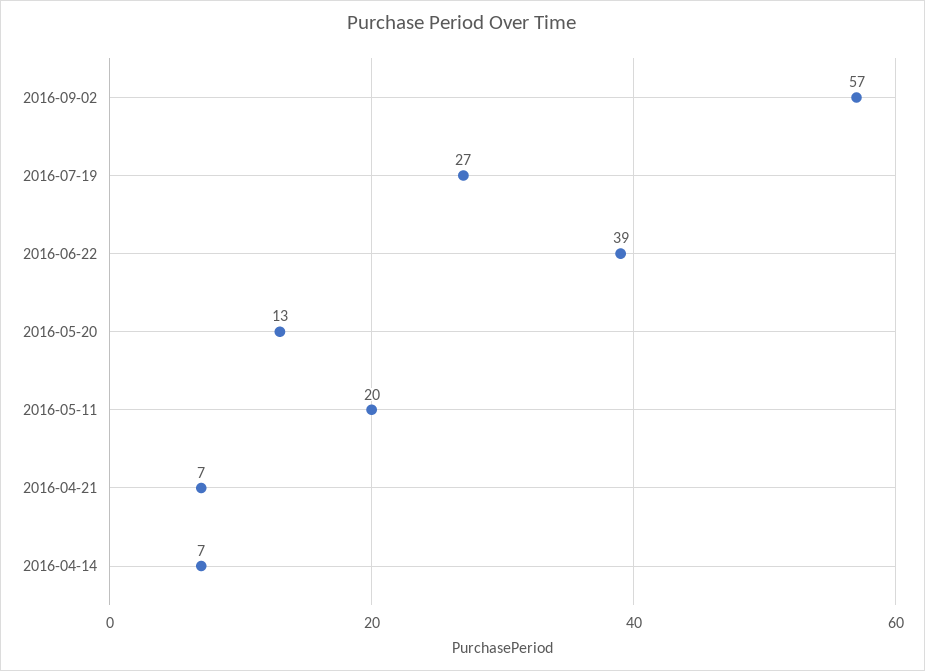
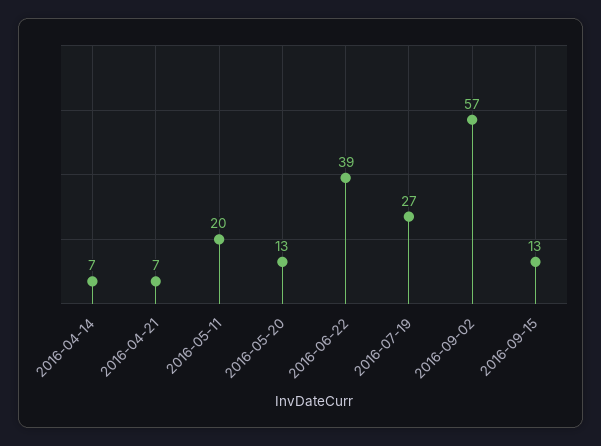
2016-09-15: none -> 13

